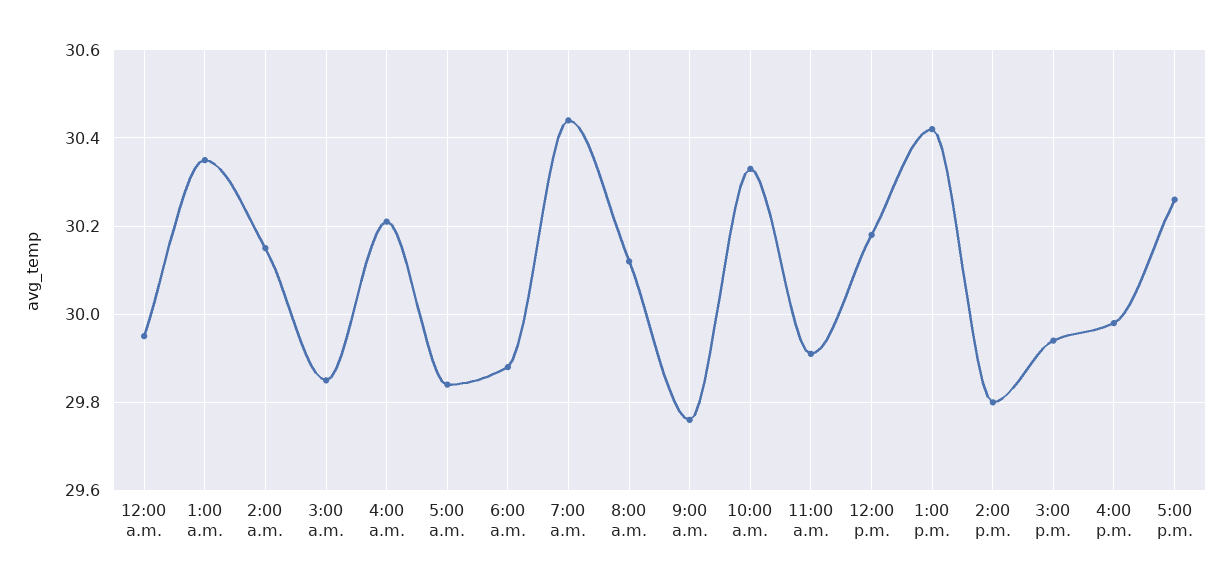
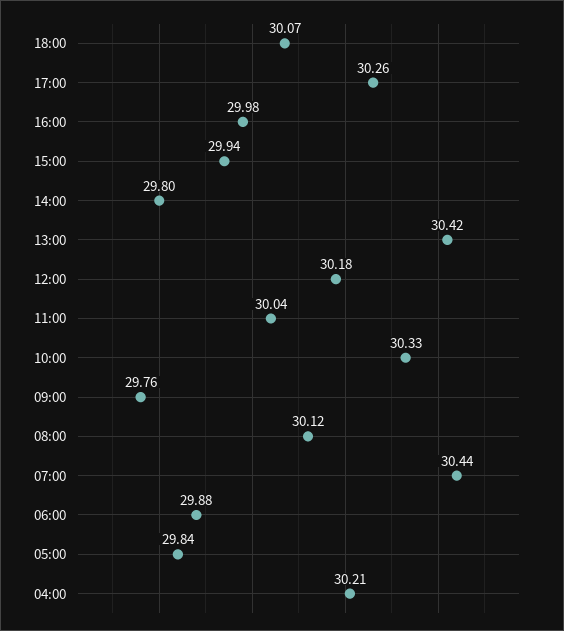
12:00 a.m.: 29.95 -> none
1:00 a.m.: 30.35 -> none
2:00 a.m.: 30.15 -> none
3:00 a.m.: 29.85 -> none
11:00 a.m.: 29.9 -> 30.04
18:00: none -> 30.07

